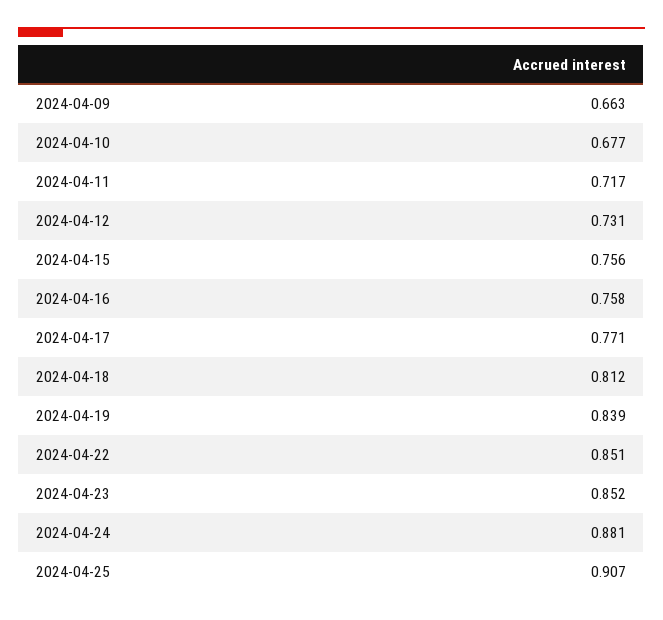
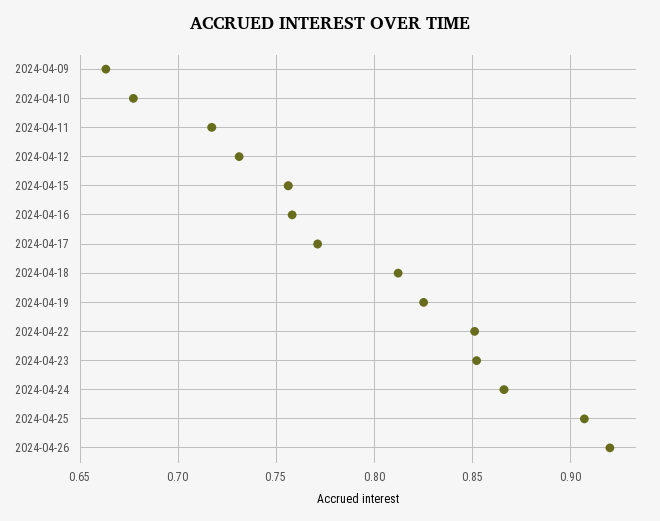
2024-04-19: 0.839 -> 0.825
2024-04-24: 0.881 -> 0.865
2024-04-26: none -> 0.92

